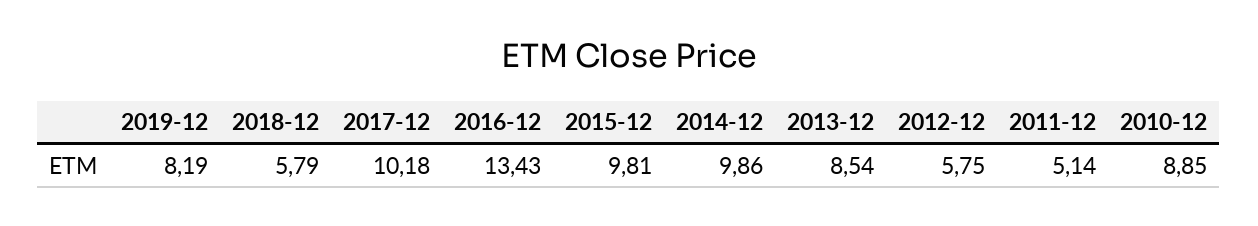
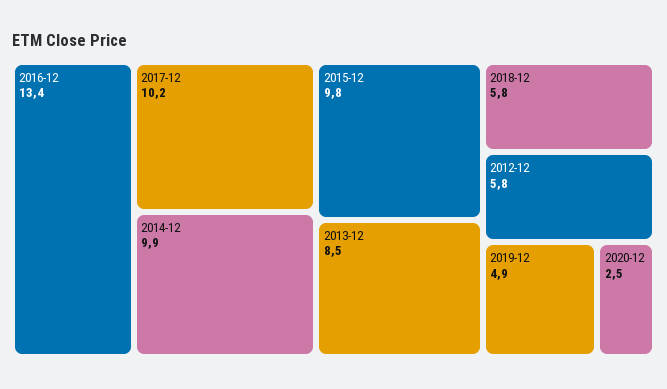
2019-12: 8.19 -> 4.9
2011-12: 5.14 -> none
2010-12: 8.85 -> none
2020-12: none -> 2.5

